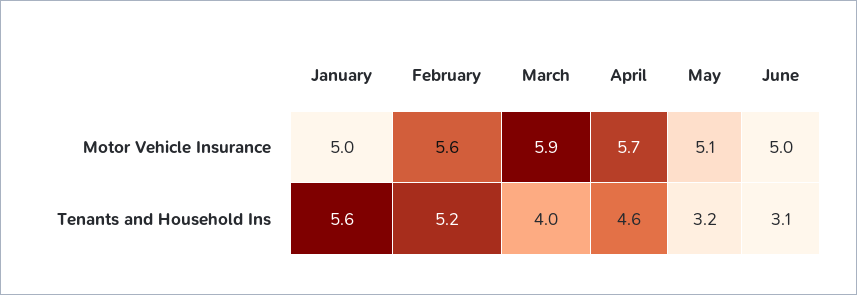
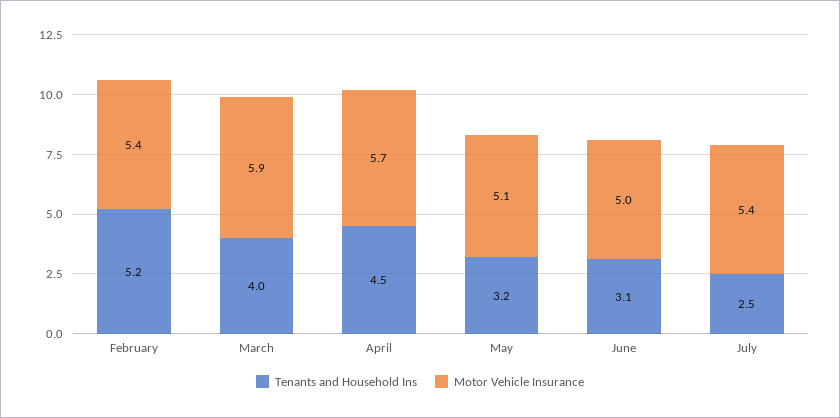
Motor Vehicle Insurance, January: 5 -> none
Motor Vehicle Insurance, February: 5.6 -> 5.4
Tenants and Household Ins, January: 5.6 -> none
Tenants and Household Ins, April: 4.6 -> 4.5
Tenants and Household Ins, July: none -> 2.5
Motor Vehicle Insurance, July: none -> 5.4

